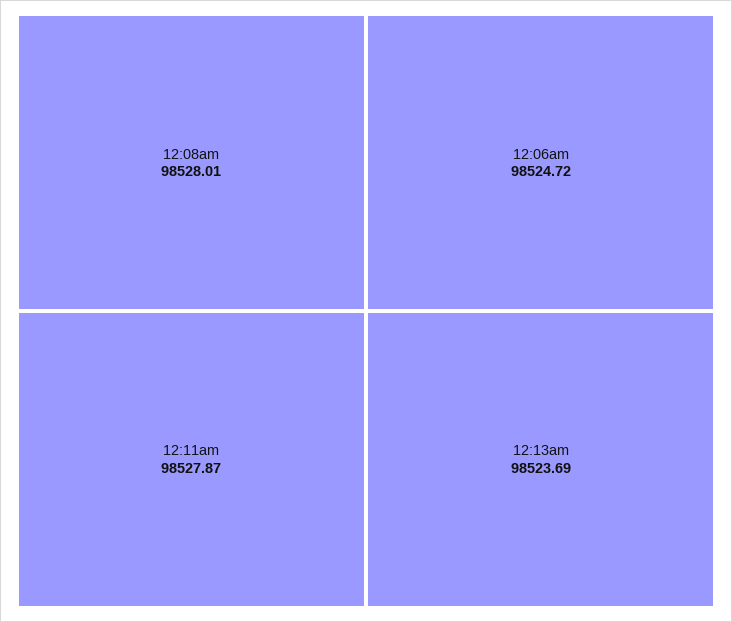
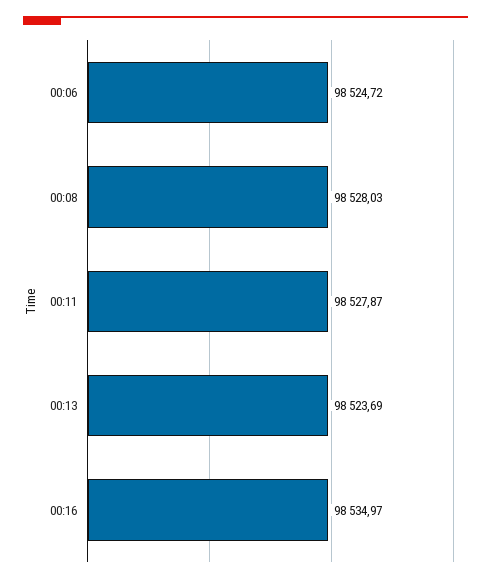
12:08am: 98528.01 -> 98528.03
00:16: none -> 98534.97

